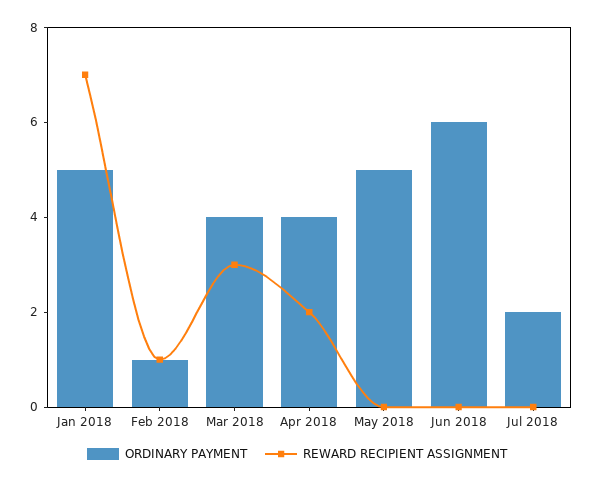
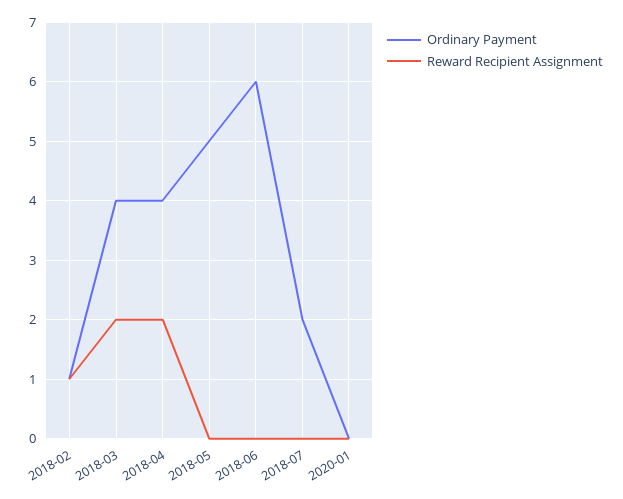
ORDINARY PAYMENT, Jan 2018: 5 -> none
REWARD RECIPIENT ASSIGNMENT, Jan 2018: 7 -> none
REWARD RECIPIENT ASSIGNMENT, Mar 2018: 3 -> 2
ORDINARY PAYMENT, 2020-01: none -> 0
REWARD RECIPIENT ASSIGNMENT, 2020-01: none -> 0

